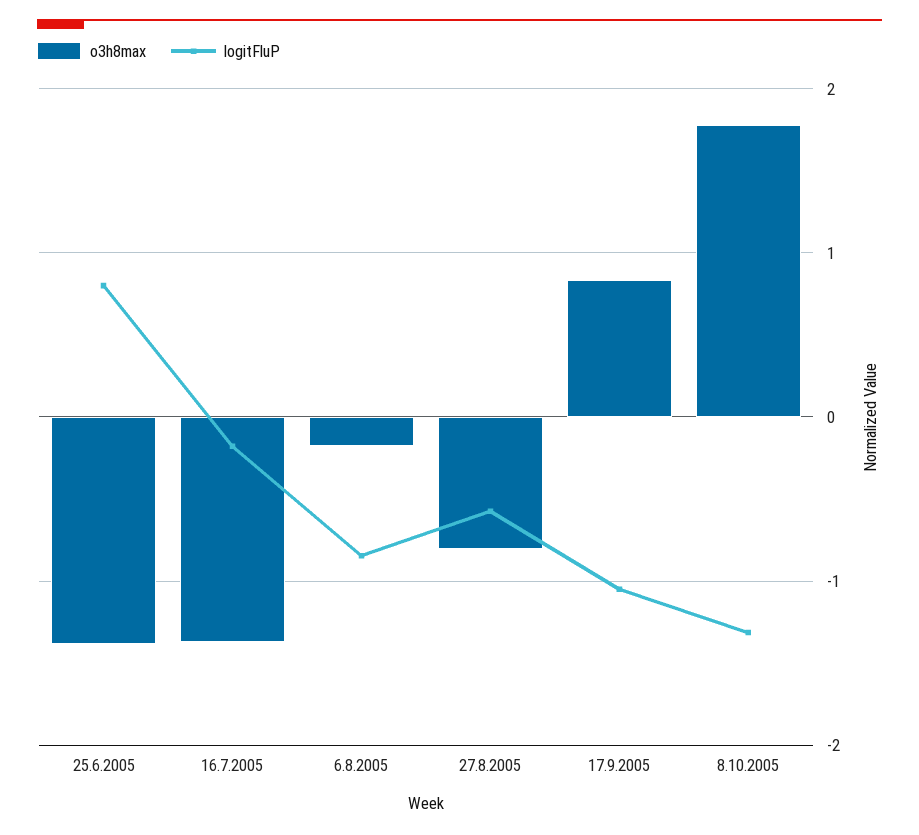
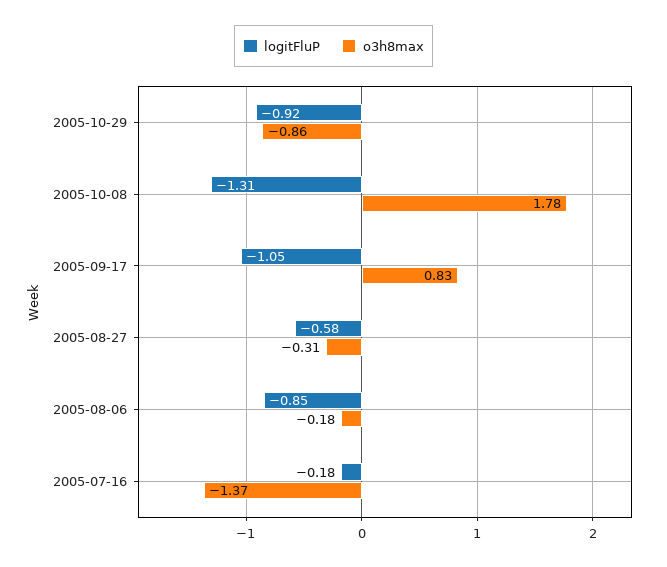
o3h8max, 25.6.2005: -1.4 -> none
logitFluP, 25.6.2005: 0.8 -> none
o3h8max, 27.8.2005: -0.8 -> -0.31
logitFluP, 2005-10-29: none -> -0.92
o3h8max, 2005-10-29: none -> -0.86

